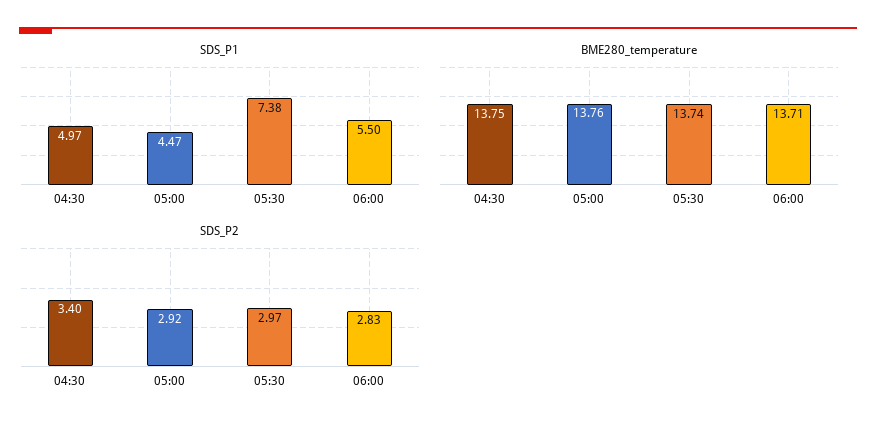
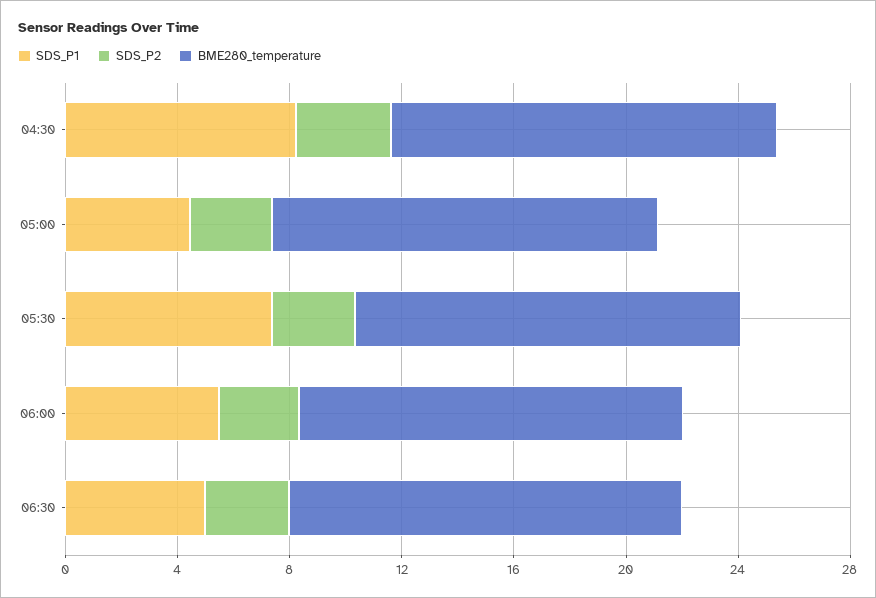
SDS_P1, 04:30: 4.97 -> 8
SDS_P1, 06:30: none -> 5
SDS_P2, 06:30: none -> 3
BME280_temperature, 06:30: none -> 14

